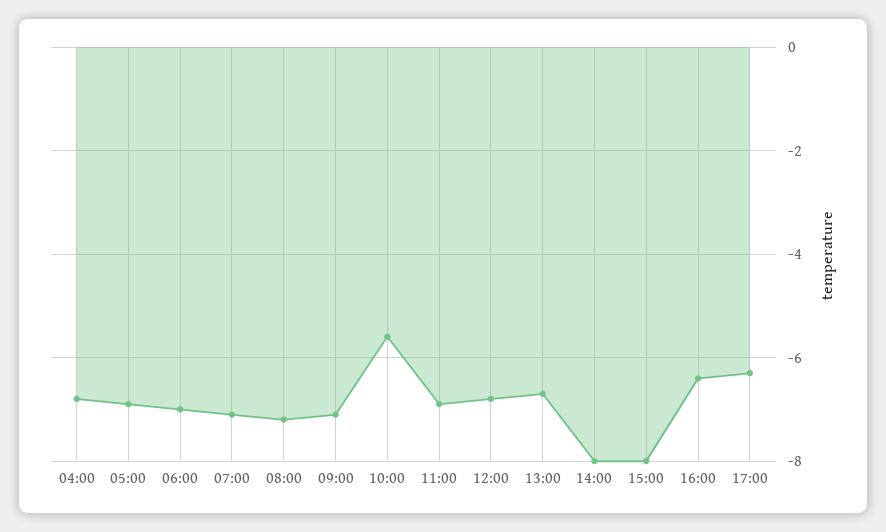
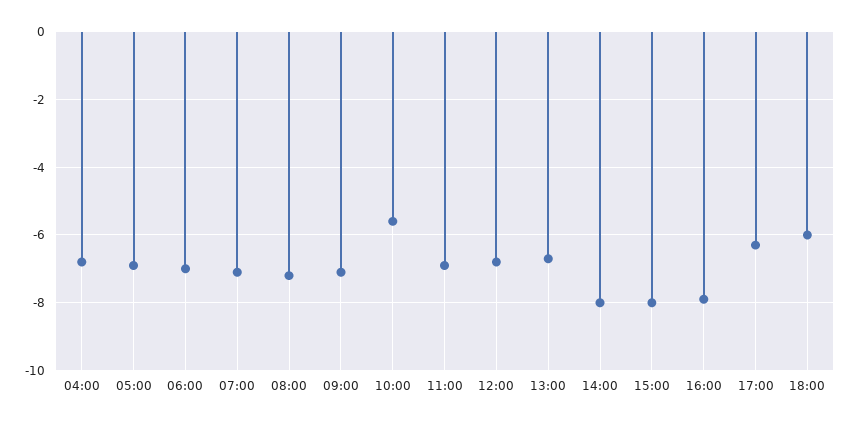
16:00: -6.5 -> -8
18:00: none -> -6

